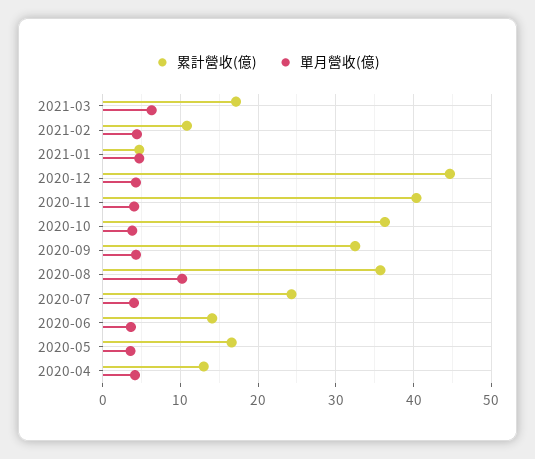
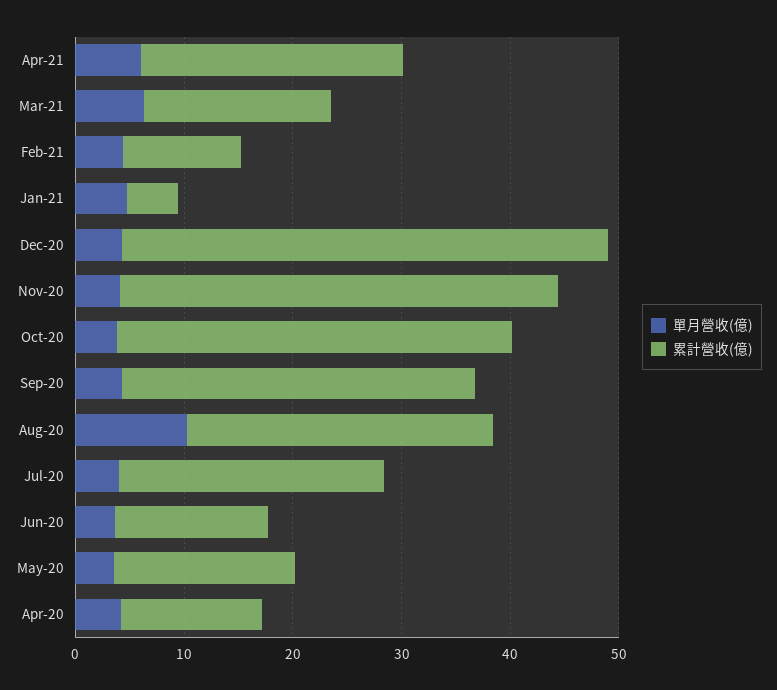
累計營收(億), 2020-08: 36 -> 28
單月營收(億), Apr-21: none -> 6
累計營收(億), Apr-21: none -> 24

